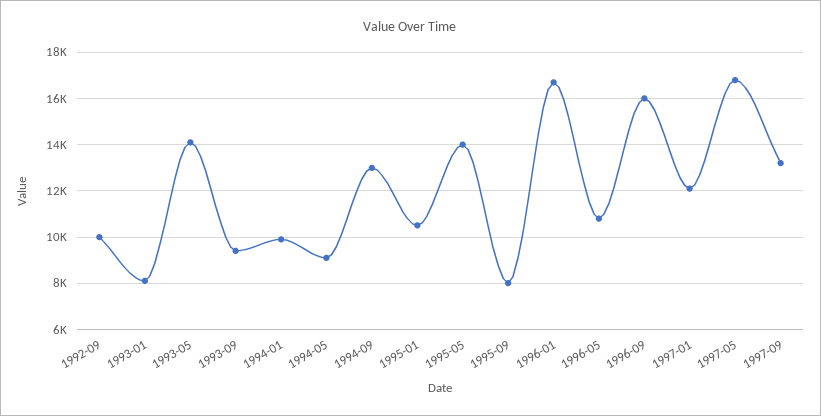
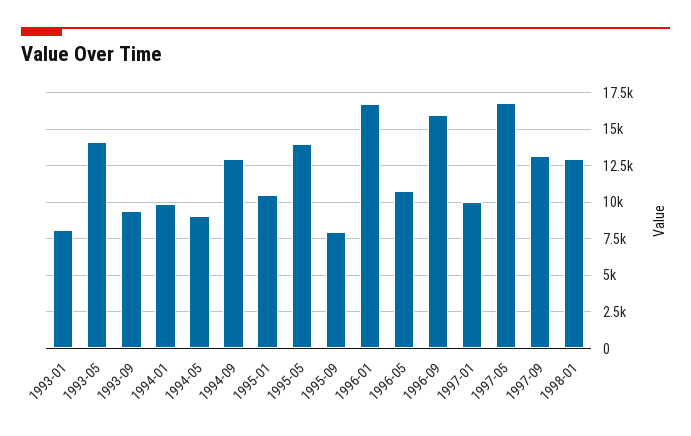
1992-09: 10000 -> none
1997-01: 12000 -> 10000
1998-01: none -> 13000

